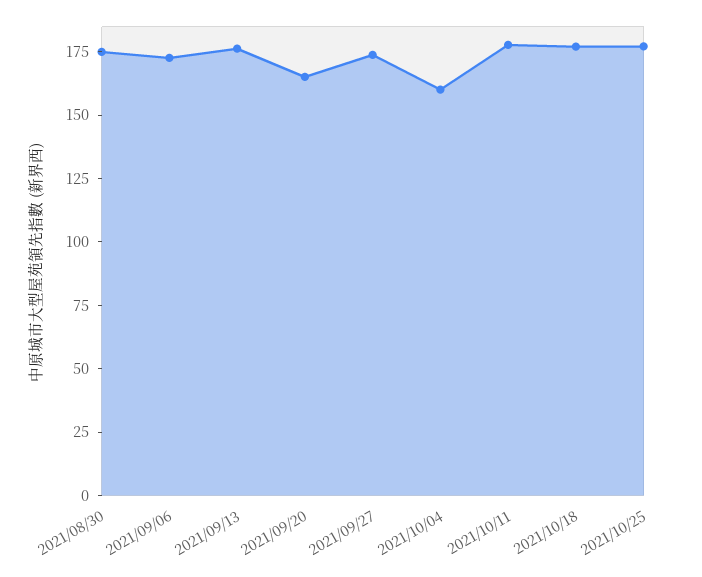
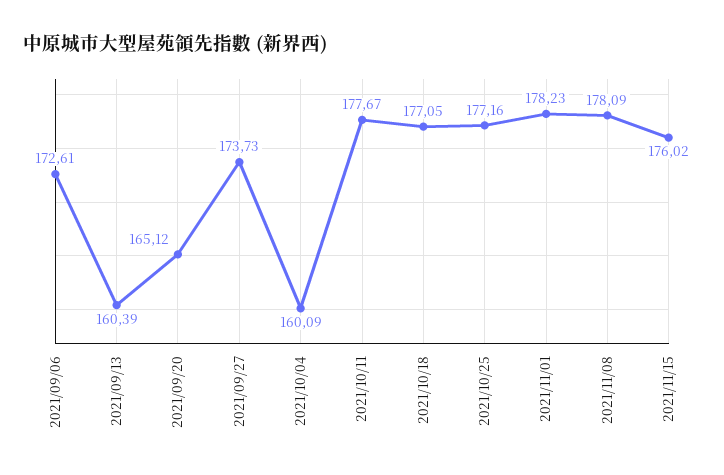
2021/08/30: 175 -> none
2021/09/13: 175 -> 160.39
2021/11/01: none -> 178.23
2021/11/08: none -> 178.09
2021/11/15: none -> 176.02

